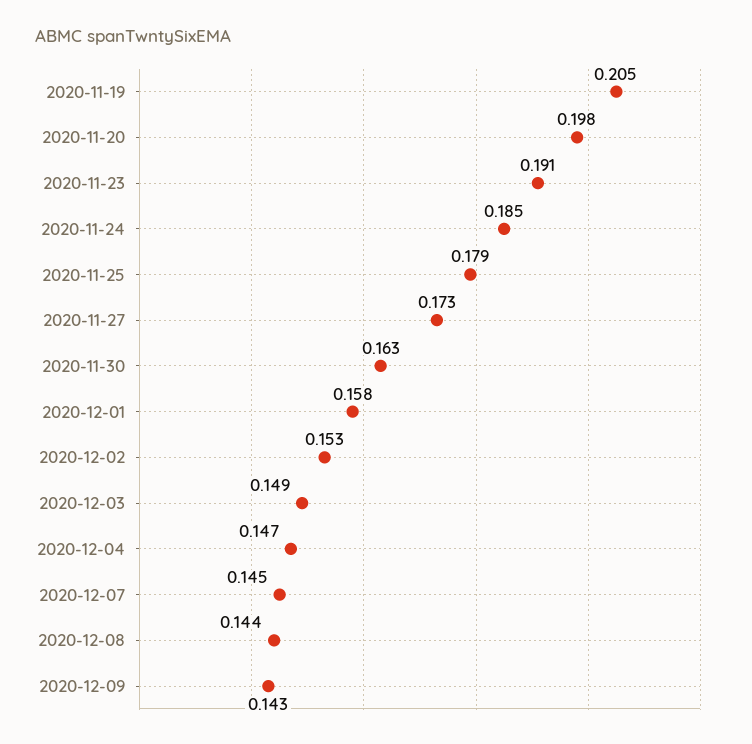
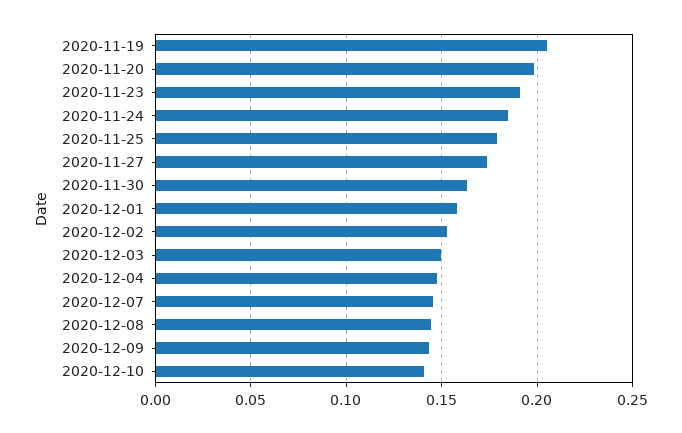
2020-12-10: none -> 0.14

